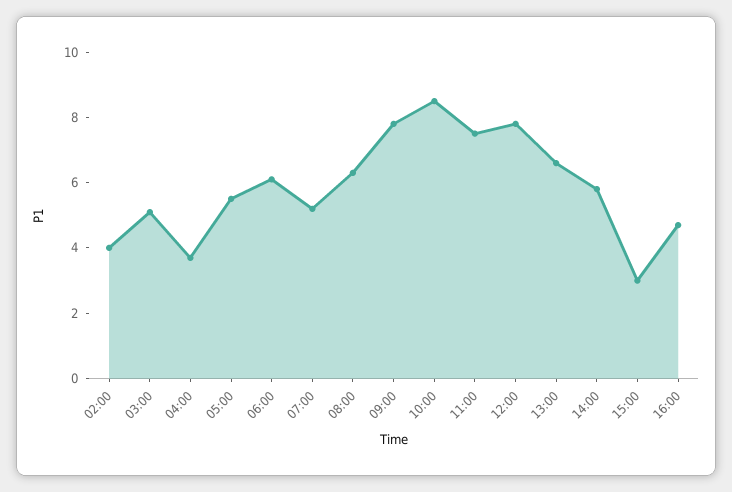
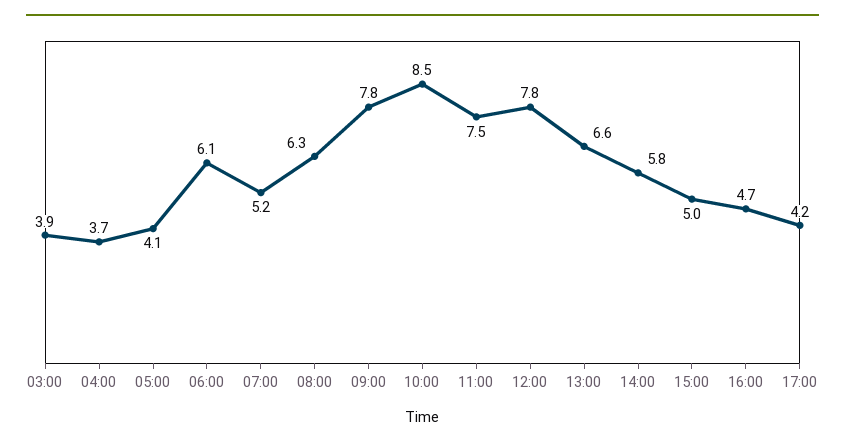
02:00: 4 -> none
03:00: 5 -> 3.9
05:00: 5.5 -> 4.1
15:00: 3 -> 5
17:00: none -> 4.2

